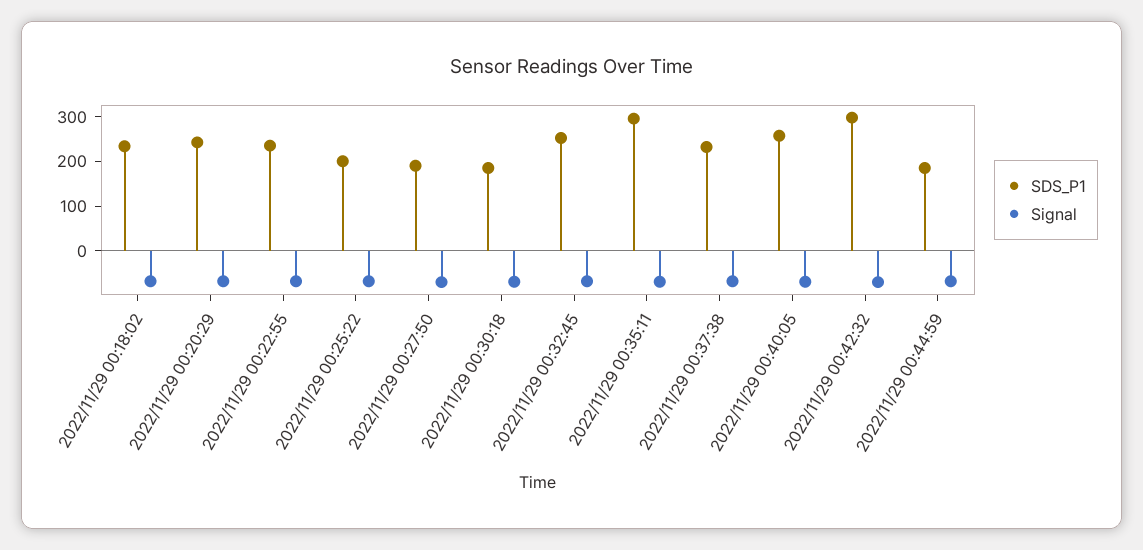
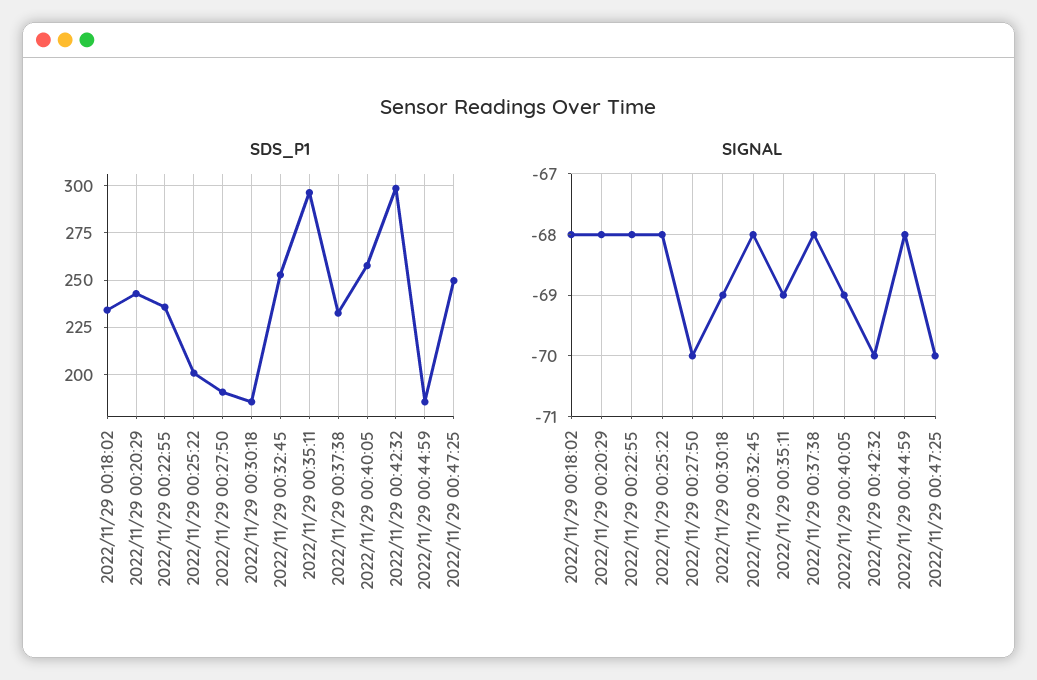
SDS_P1, 2022/11/29 00:47:25: none -> 250
Signal, 2022/11/29 00:47:25: none -> -70

